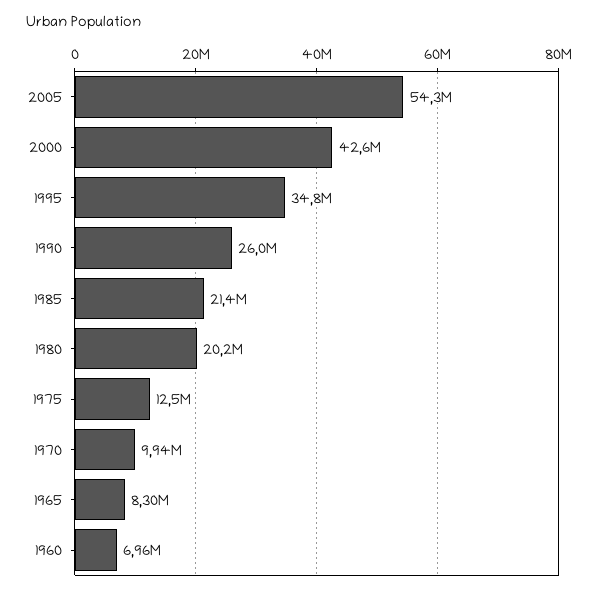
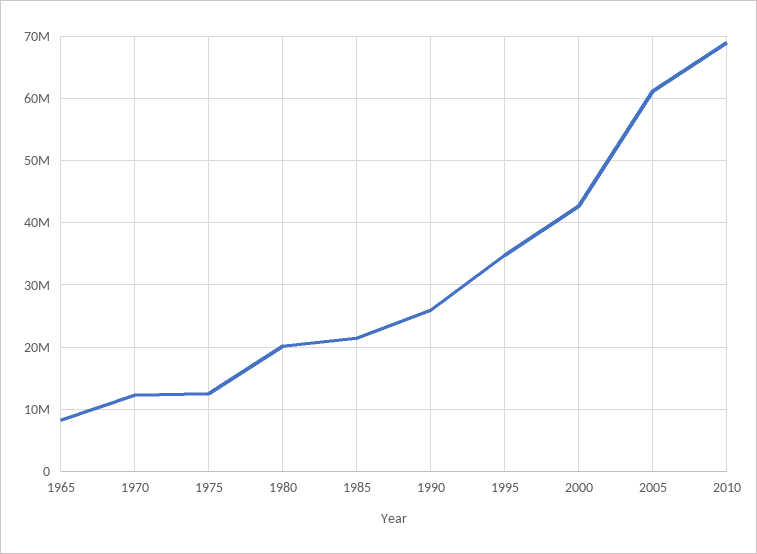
2005: 54300000 -> 61000000
1970: 9940000 -> 12000000
1960: 6960000 -> none
2010: none -> 69000000

